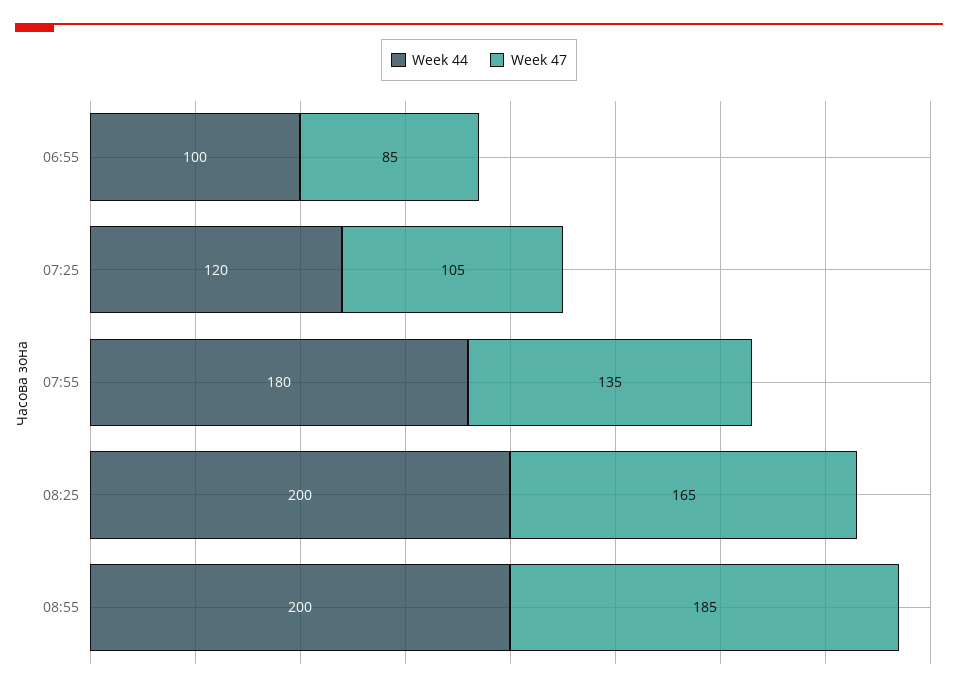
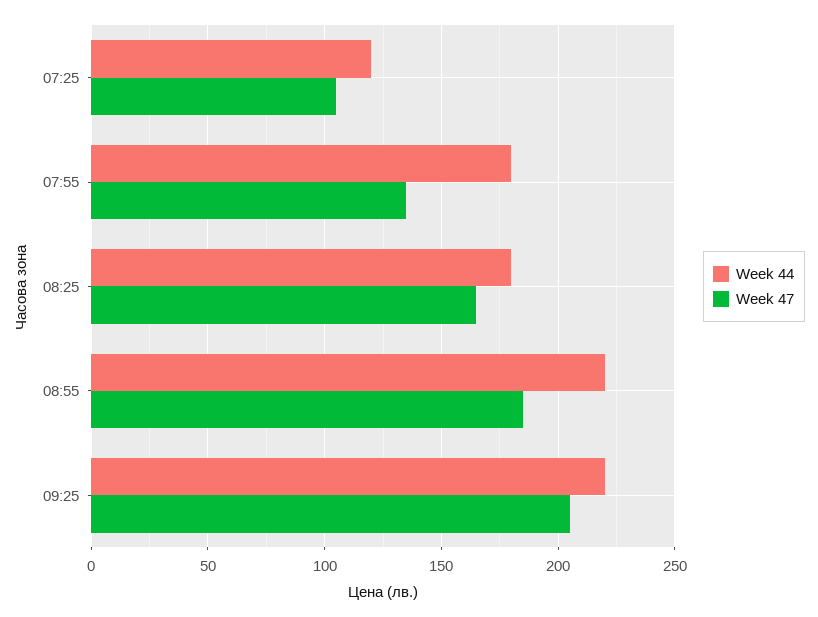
Week 44, 06:55: 100 -> none
Week 47, 06:55: 85 -> none
Week 44, 08:25: 200 -> 180
Week 44, 08:55: 200 -> 220
Week 44, 09:25: none -> 220
Week 47, 09:25: none -> 205

